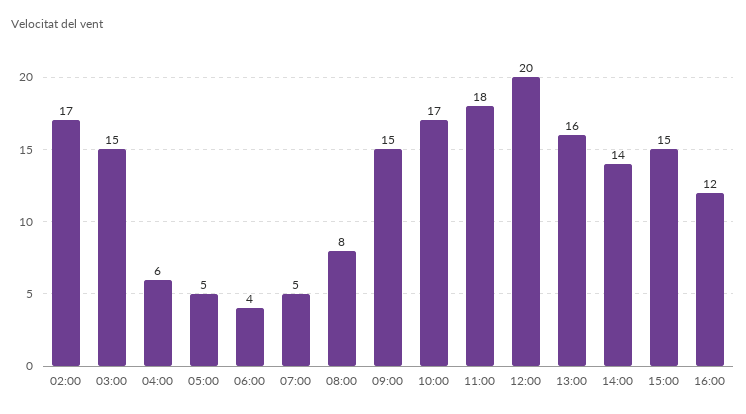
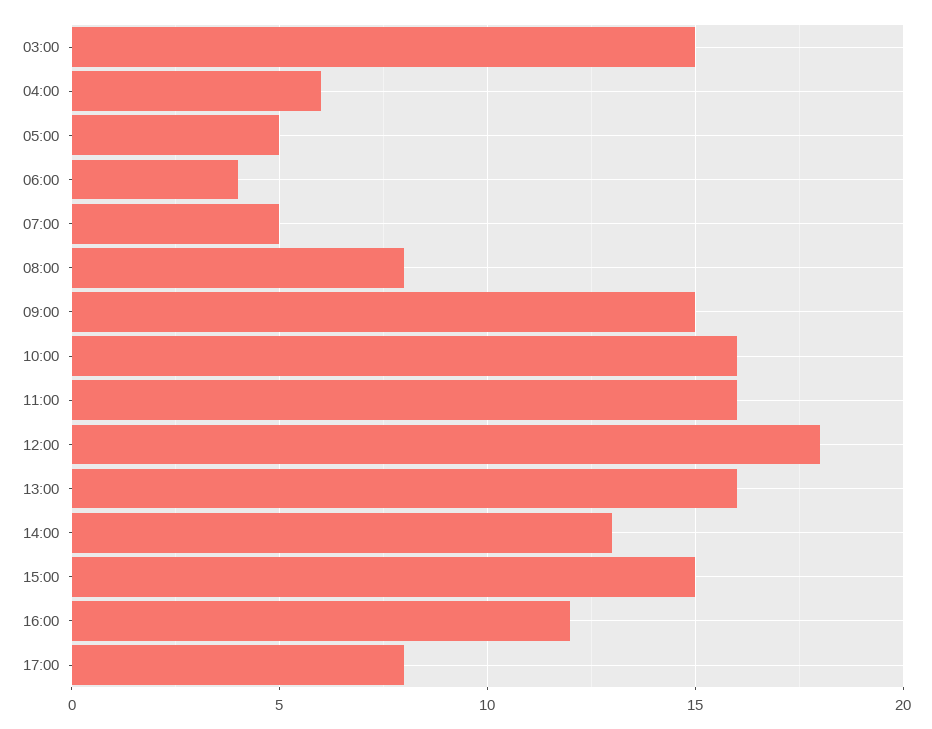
02:00: 17 -> none
10:00: 17 -> 16
11:00: 18 -> 16
12:00: 20 -> 18
14:00: 14 -> 13
17:00: none -> 8

